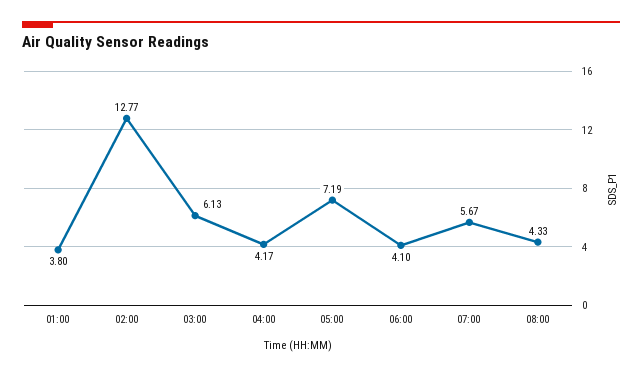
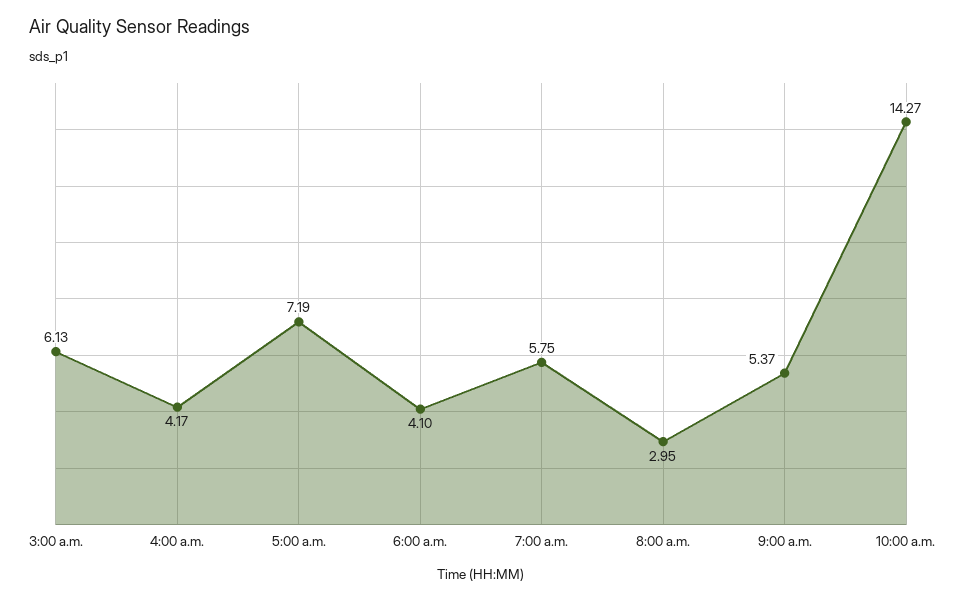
01:00: 3.8 -> none
02:00: 12.77 -> none
07:00: 5.67 -> 5.75
08:00: 4.33 -> 2.95
9:00 a.m.: none -> 5.37
10:00 a.m.: none -> 14.27

